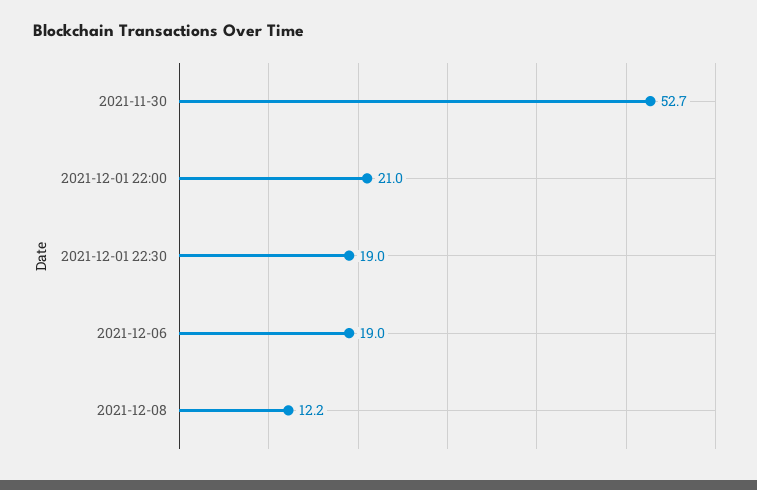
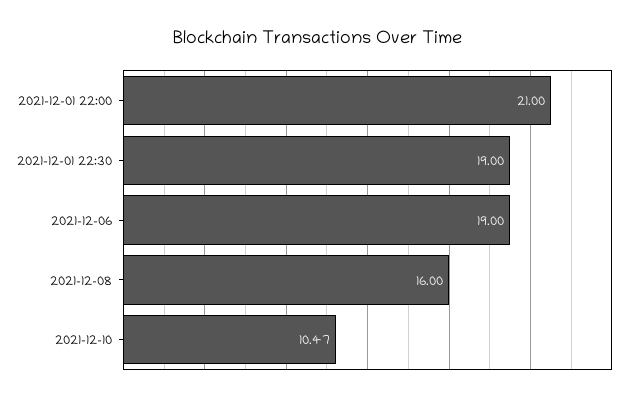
2021-11-30: 52.7 -> none
2021-12-08: 12.2 -> 16
2021-12-10: none -> 10.47

